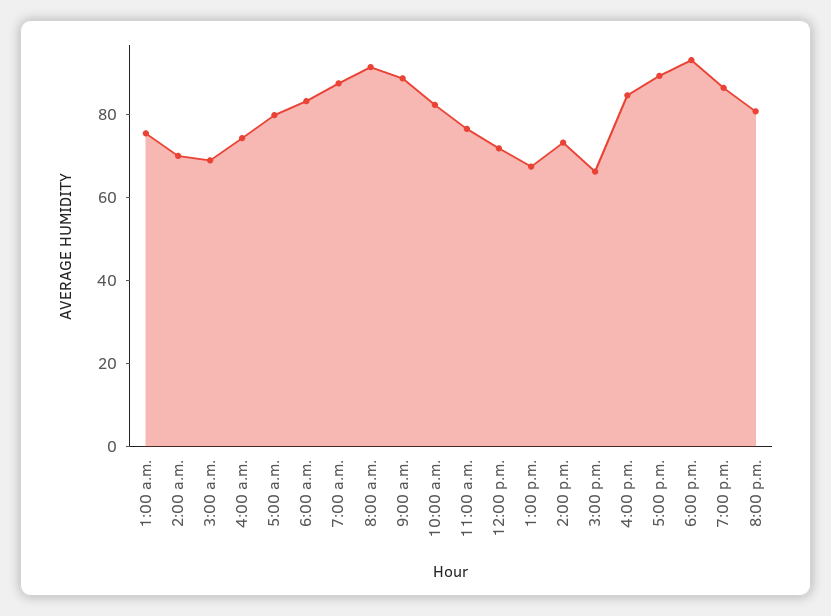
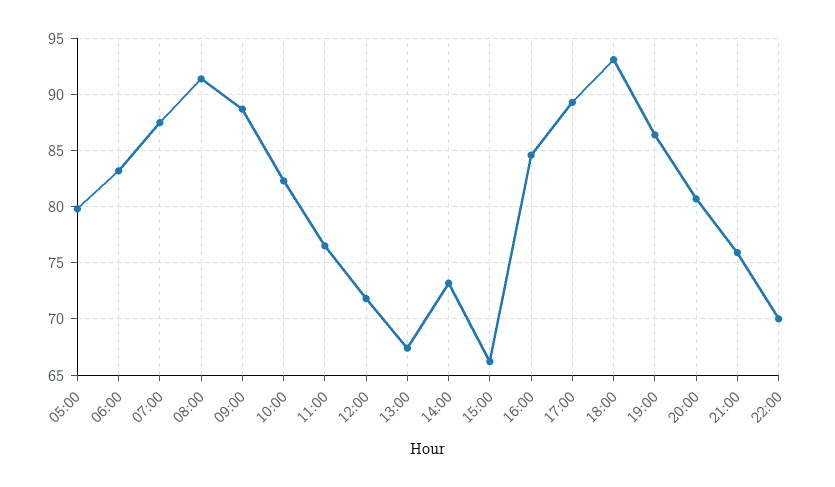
1:00 a.m.: 75 -> none
2:00 a.m.: 70 -> none
3:00 a.m.: 70 -> none
4:00 a.m.: 75 -> none
21:00: none -> 76
22:00: none -> 70

